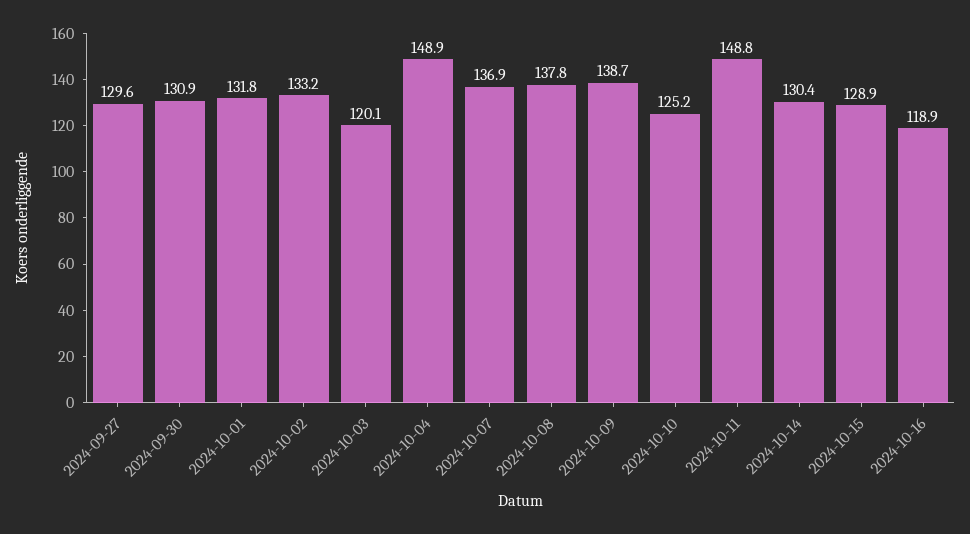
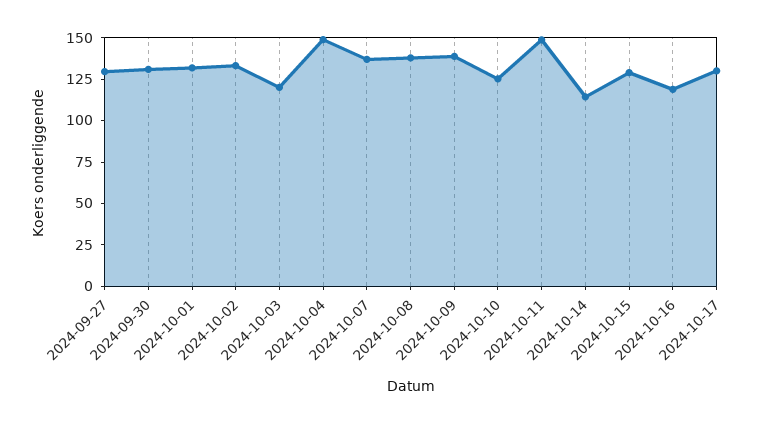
2024-10-14: 130.4 -> 115
2024-10-17: none -> 130

